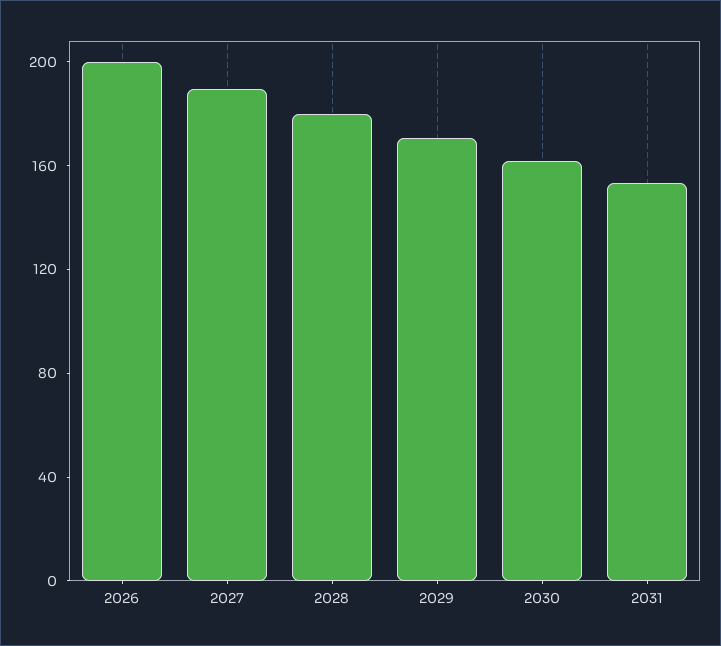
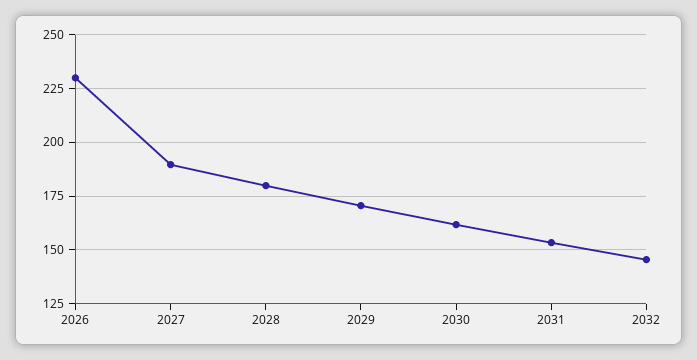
2026: 200 -> 230
2032: none -> 145

